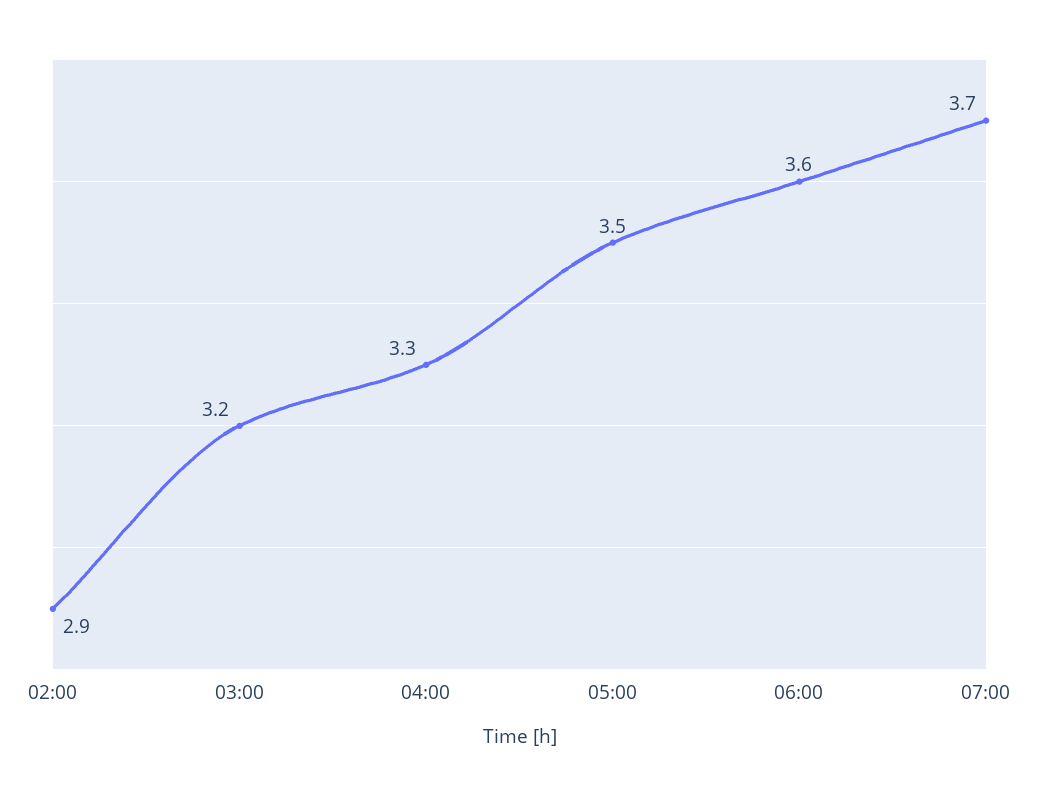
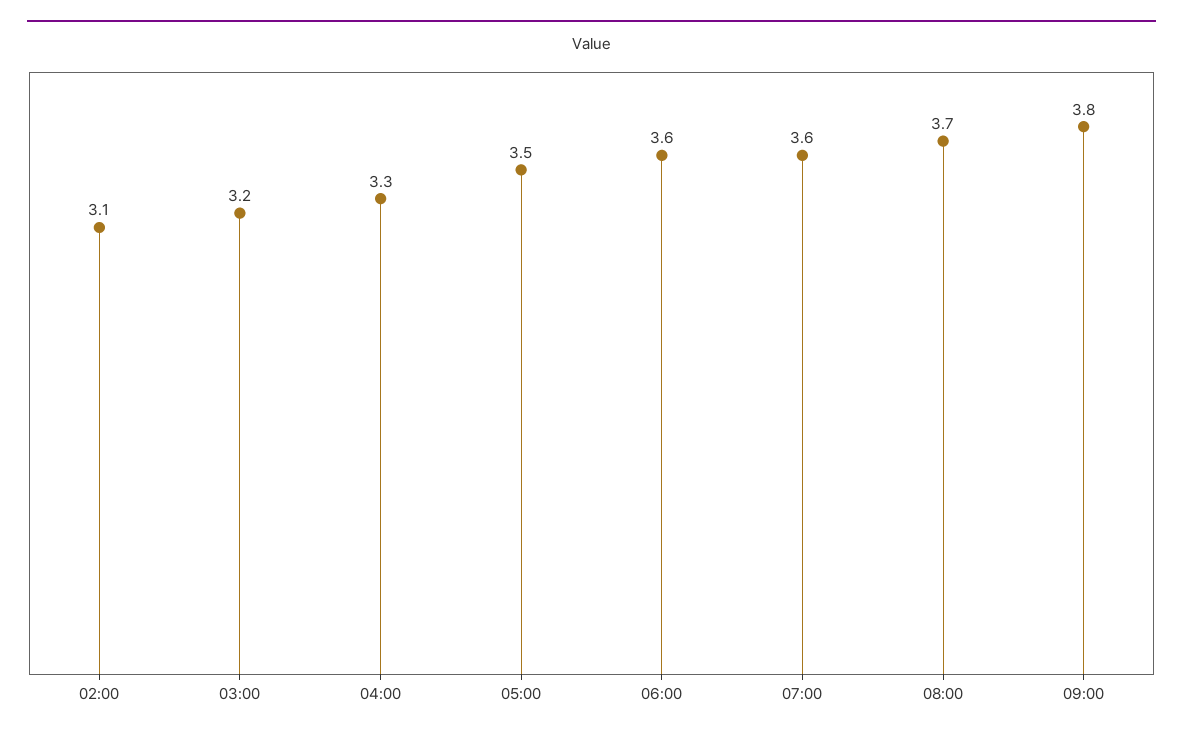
02:00: 2.9 -> 3.1
07:00: 3.7 -> 3.6
08:00: none -> 3.7
09:00: none -> 3.8

